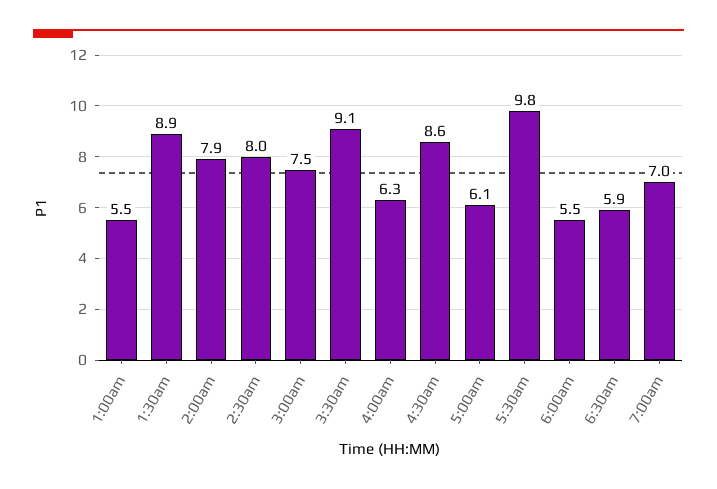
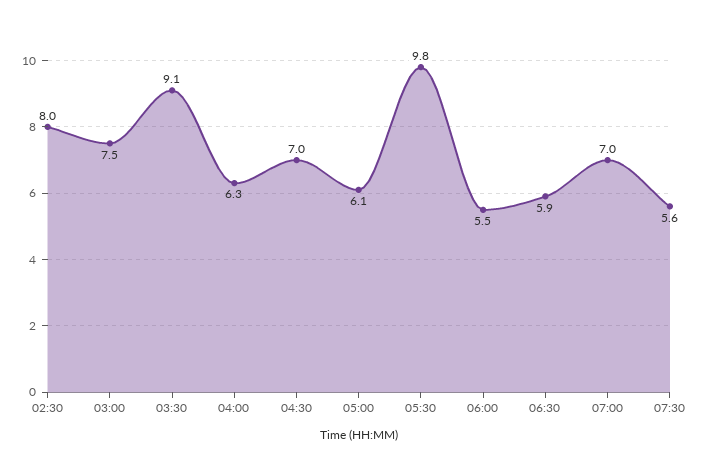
1:00am: 5.5 -> none
1:30am: 8.9 -> none
2:00am: 7.9 -> none
4:30am: 8.6 -> 7
07:30: none -> 5.6

